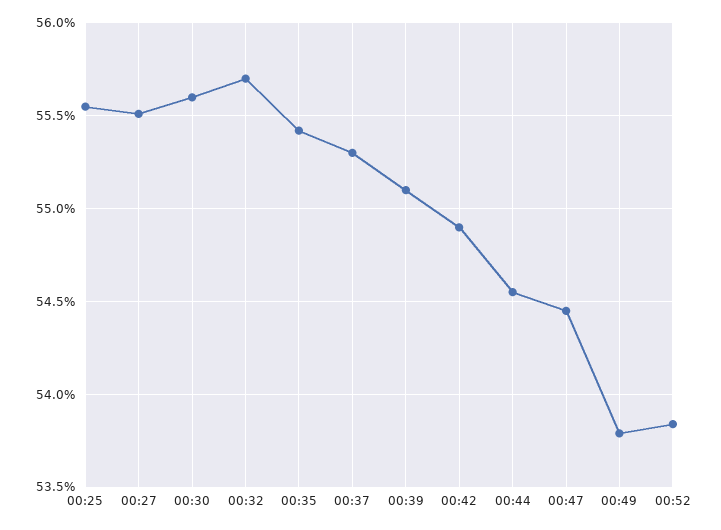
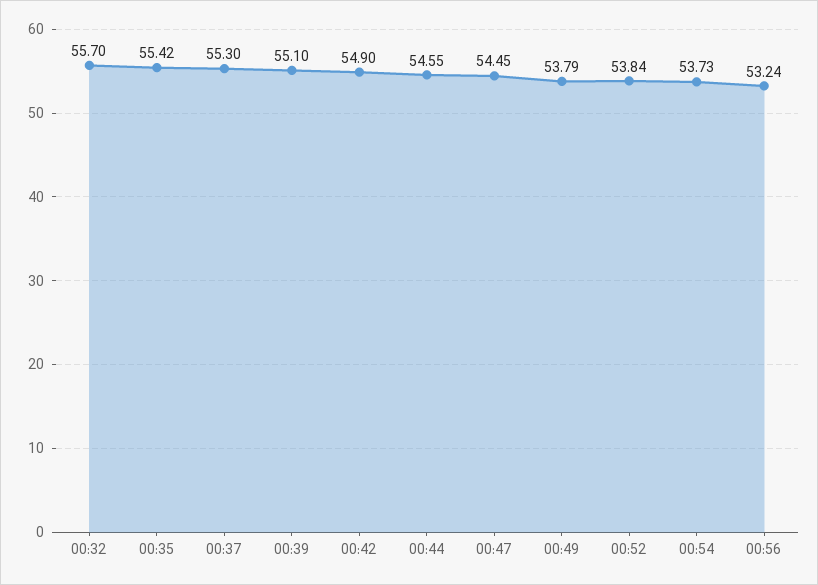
00:25: 55.55 -> none
00:27: 55.5 -> none
00:30: 55.6 -> none
00:54: none -> 53.73
00:56: none -> 53.24

